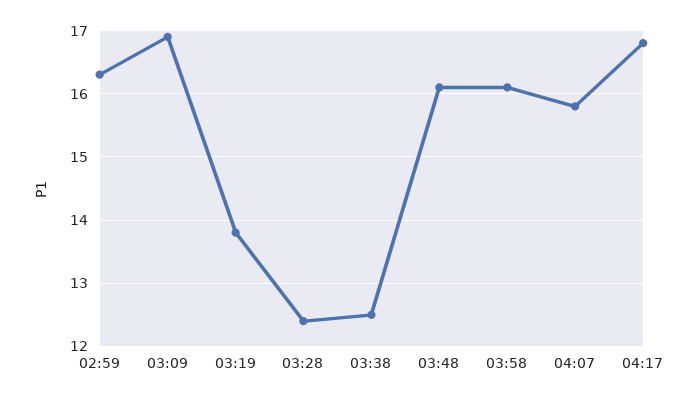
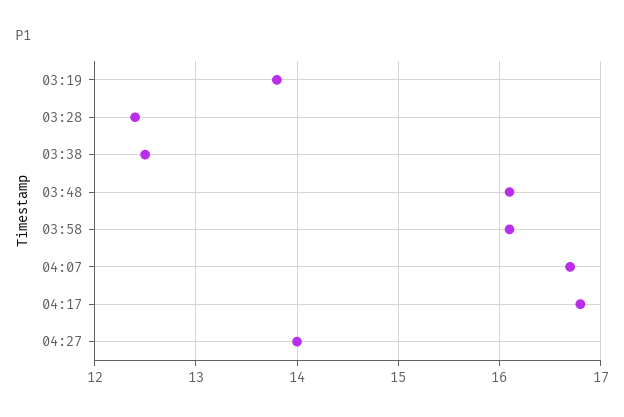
02:59: 16.3 -> none
03:09: 16.9 -> none
04:07: 15.8 -> 16.7
04:27: none -> 14

